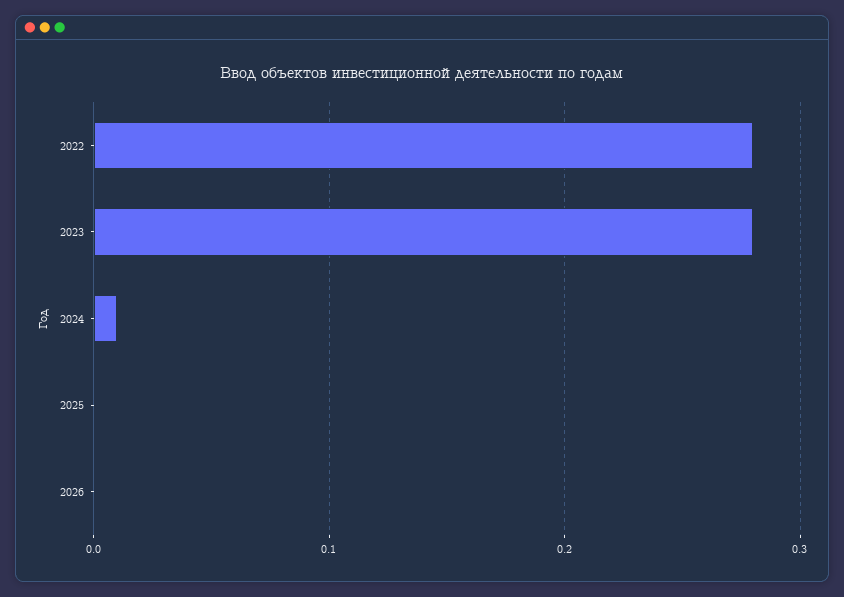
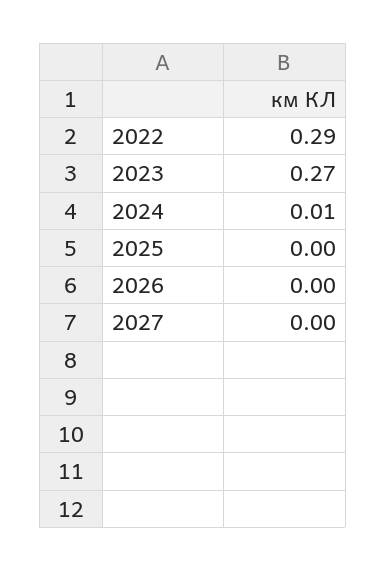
2022: 0.28 -> 0.29
2023: 0.28 -> 0.27
2027: none -> 0

